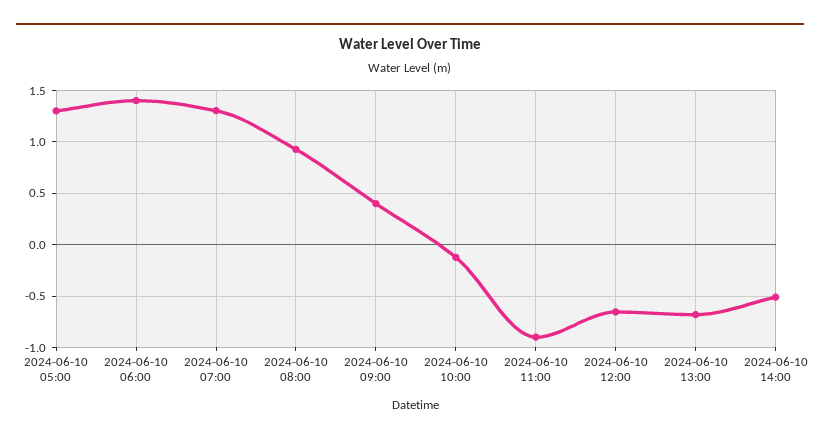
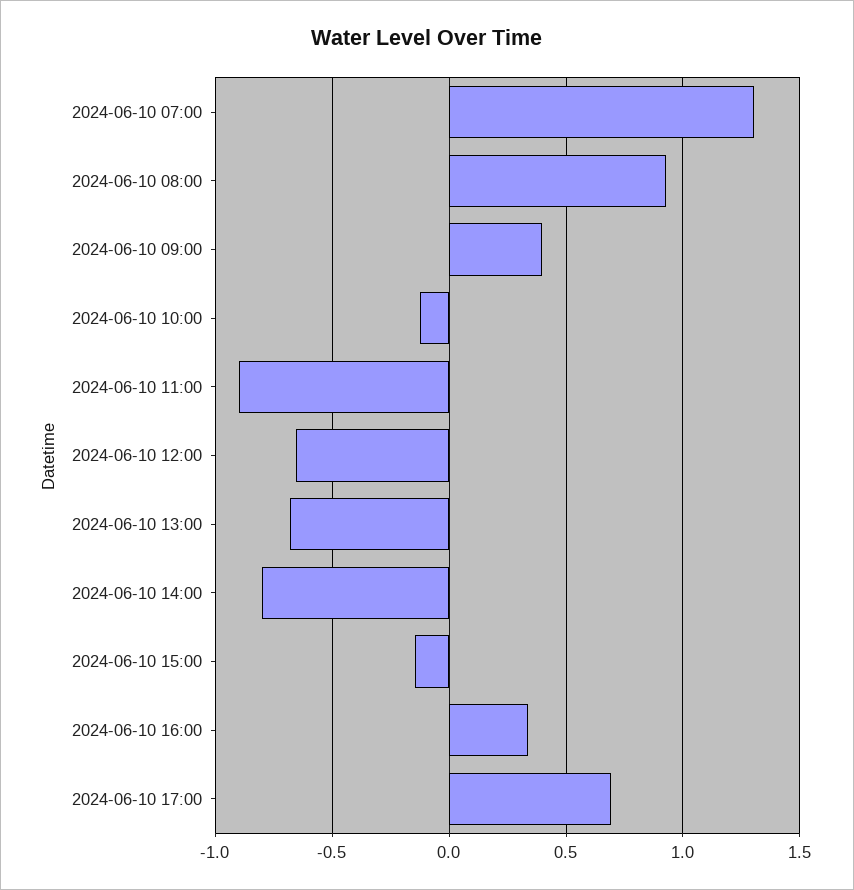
2024-06-10 05:00: 1.3 -> none
2024-06-10 06:00: 1.4 -> none
2024-06-10 14:00: -0.5 -> -0.8
2024-06-10 15:00: none -> -0.15
2024-06-10 16:00: none -> 0.35
2024-06-10 17:00: none -> 0.7

